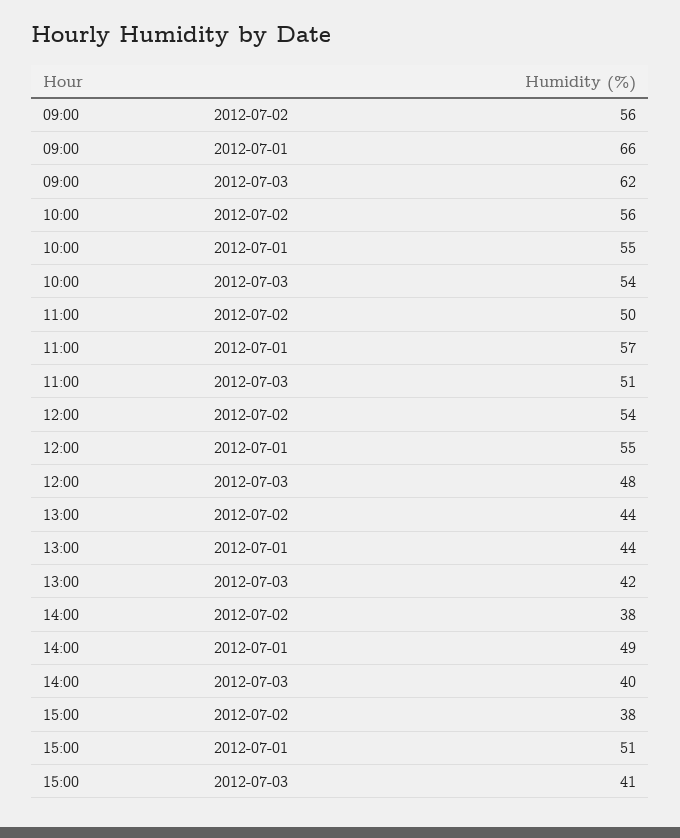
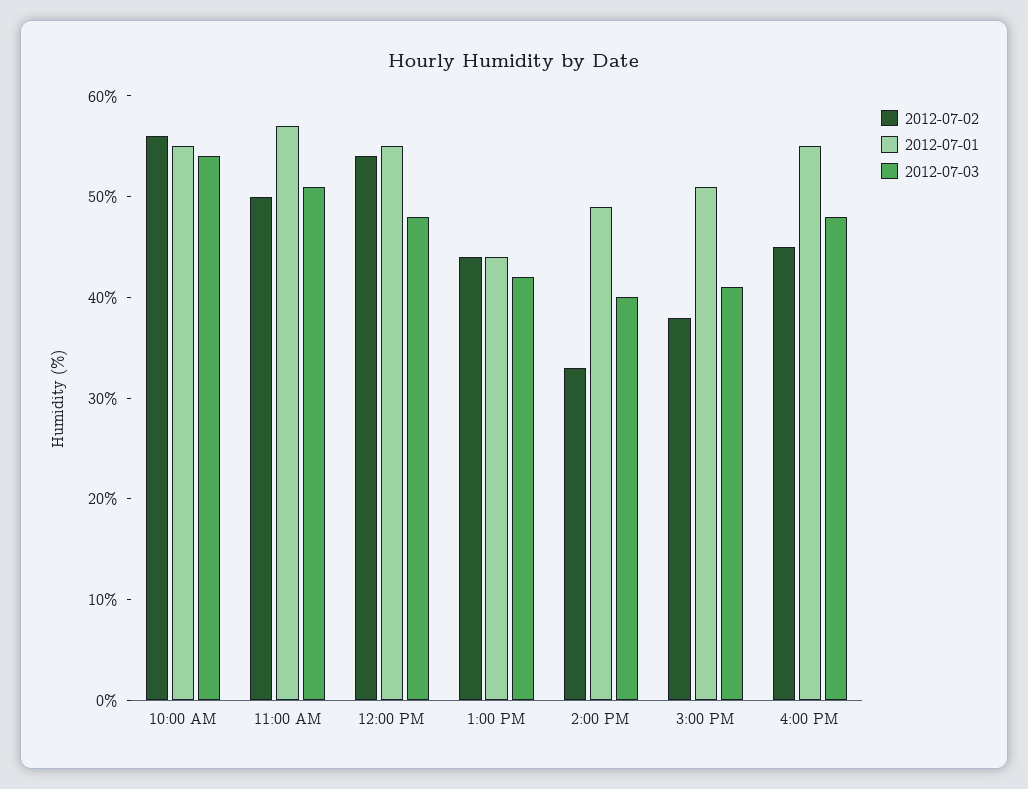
2012-07-02, 09:00: 56 -> none
2012-07-01, 09:00: 66 -> none
2012-07-03, 09:00: 62 -> none
2012-07-02, 14:00: 38 -> 33
2012-07-02, 4:00 PM: none -> 45
2012-07-01, 4:00 PM: none -> 55
2012-07-03, 4:00 PM: none -> 48

